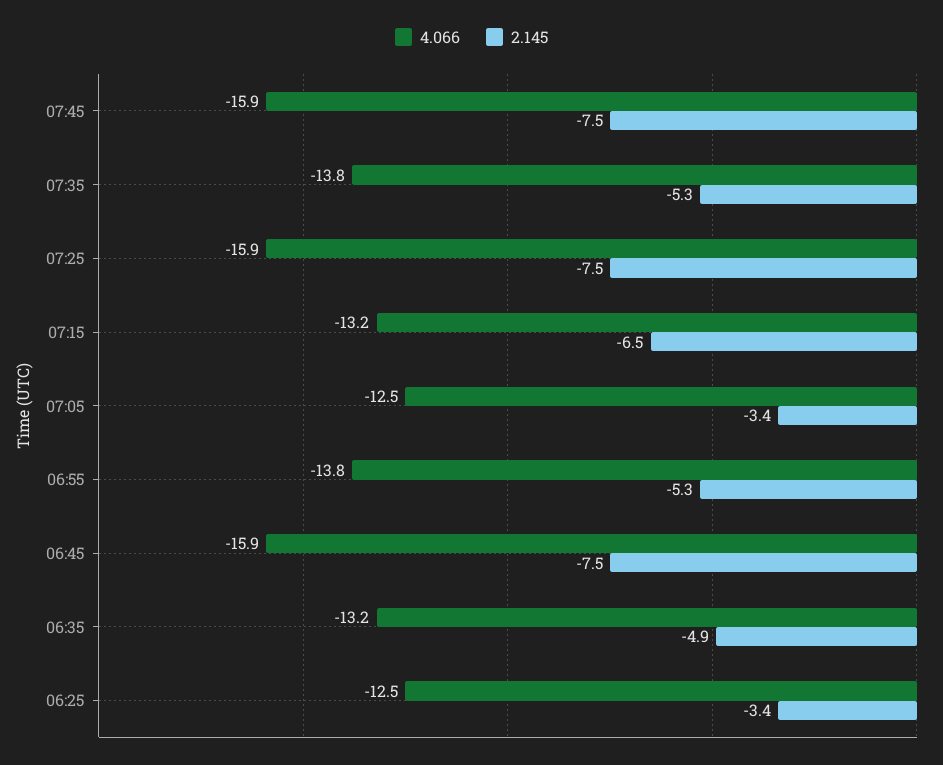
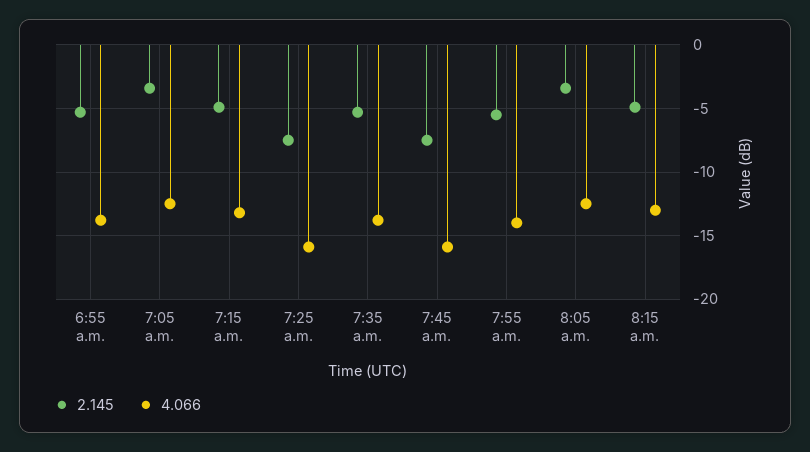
2.145, 07:15: -6.5 -> -5
4.066, 06:45: -15.9 -> none
2.145, 06:45: -7.5 -> none
4.066, 06:35: -13.2 -> none
2.145, 06:35: -4.9 -> none
4.066, 06:25: -12.5 -> none
2.145, 06:25: -3.4 -> none
2.145, 7:55 a.m.: none -> -5.5
4.066, 7:55 a.m.: none -> -14
2.145, 8:05 a.m.: none -> -3.5
4.066, 8:05 a.m.: none -> -12.5
2.145, 8:15 a.m.: none -> -5
4.066, 8:15 a.m.: none -> -13

